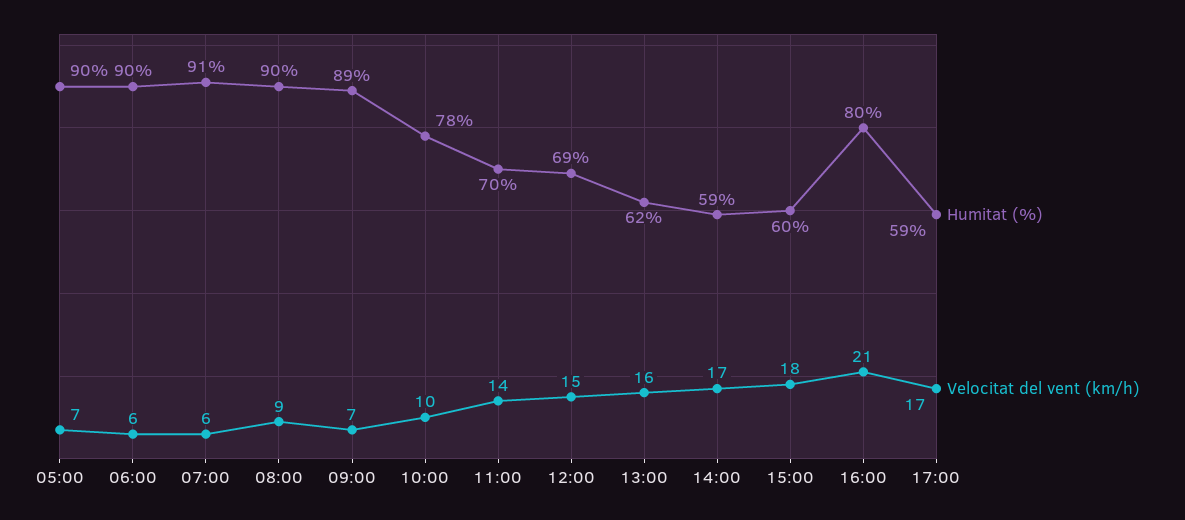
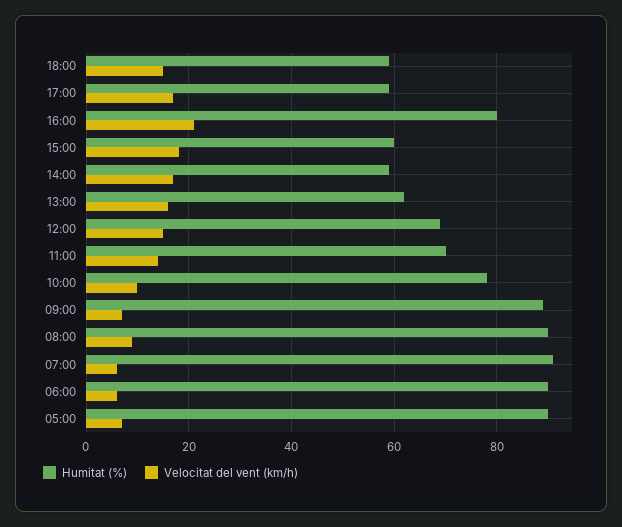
Humitat (%), 18:00: none -> 60
Velocitat del vent (km/h), 18:00: none -> 15

